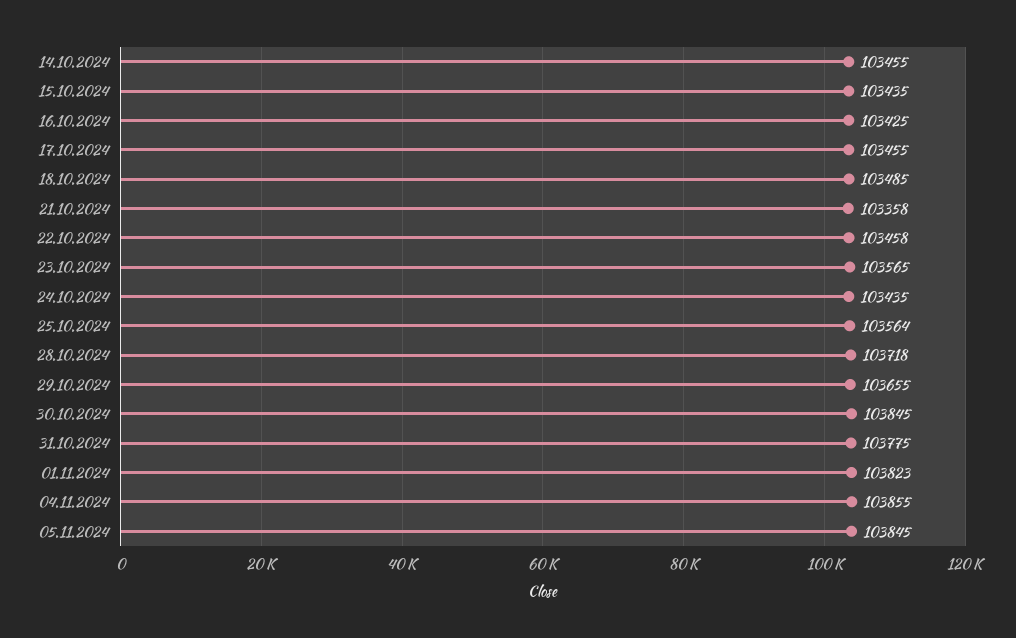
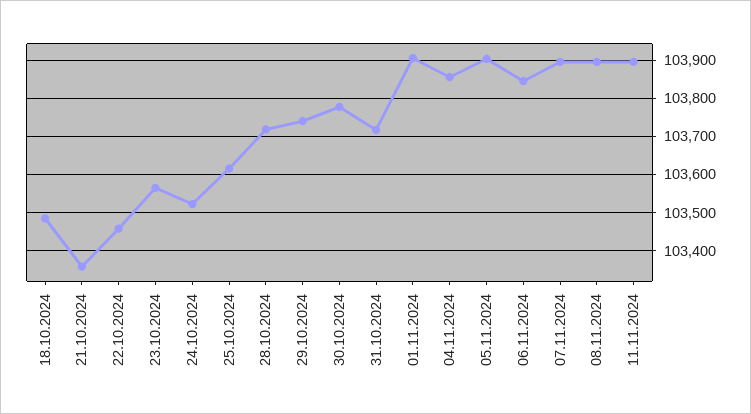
14.10.2024: 103455 -> none
15.10.2024: 103435 -> none
16.10.2024: 103425 -> none
17.10.2024: 103455 -> none
24.10.2024: 103435 -> 103520
25.10.2024: 103564 -> 103620
29.10.2024: 103655 -> 103740
30.10.2024: 103845 -> 103780
31.10.2024: 103775 -> 103720
01.11.2024: 103823 -> 103900
05.11.2024: 103845 -> 103900
06.11.2024: none -> 103840
07.11.2024: none -> 103900
08.11.2024: none -> 103900
11.11.2024: none -> 103900

